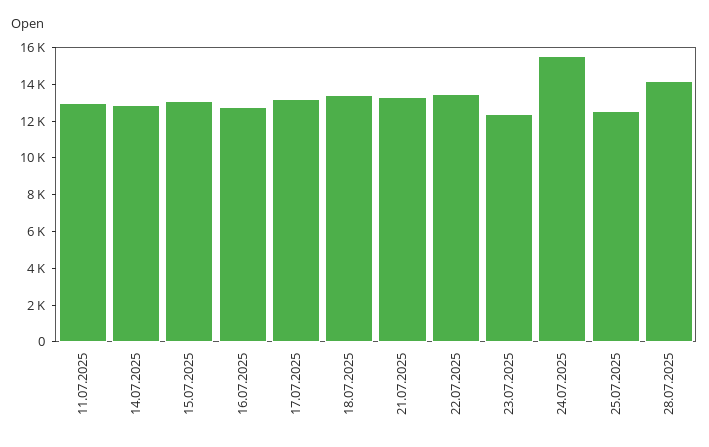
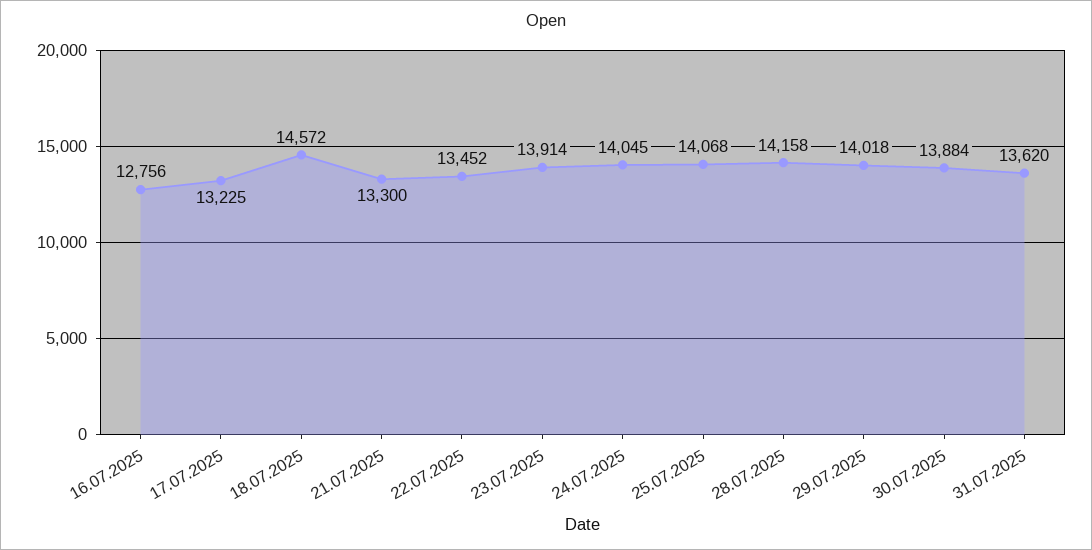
11.07.2025: 13000 -> none
14.07.2025: 13000 -> none
15.07.2025: 13000 -> none
18.07.2025: 13500 -> 14572
23.07.2025: 12500 -> 13914
24.07.2025: 15500 -> 14045
25.07.2025: 12500 -> 14068
29.07.2025: none -> 14018
30.07.2025: none -> 13884
31.07.2025: none -> 13620

